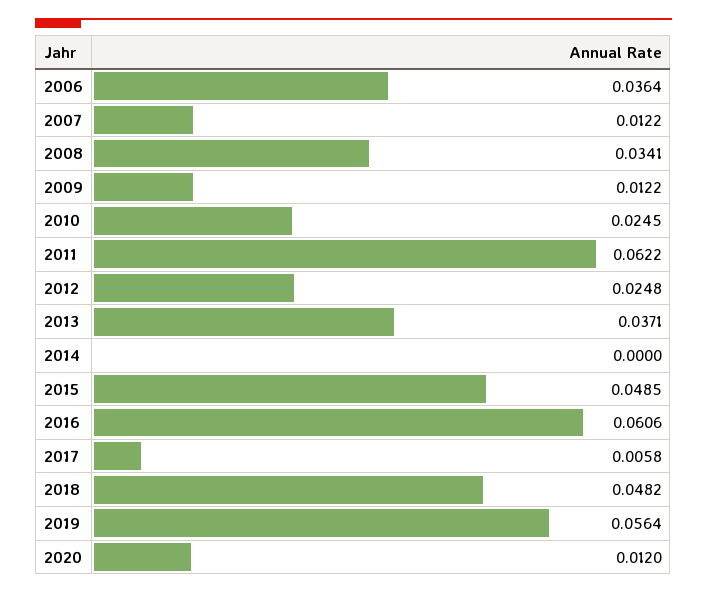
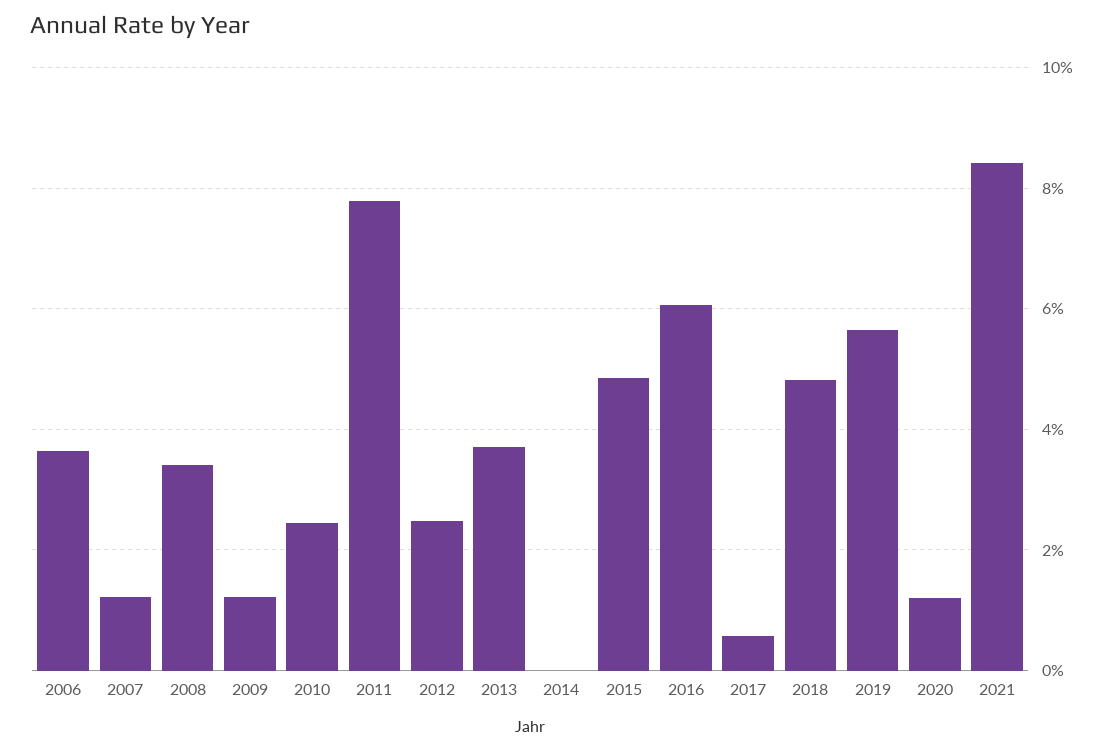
2011: 0.0622 -> 0.078
2021: none -> 0.084

